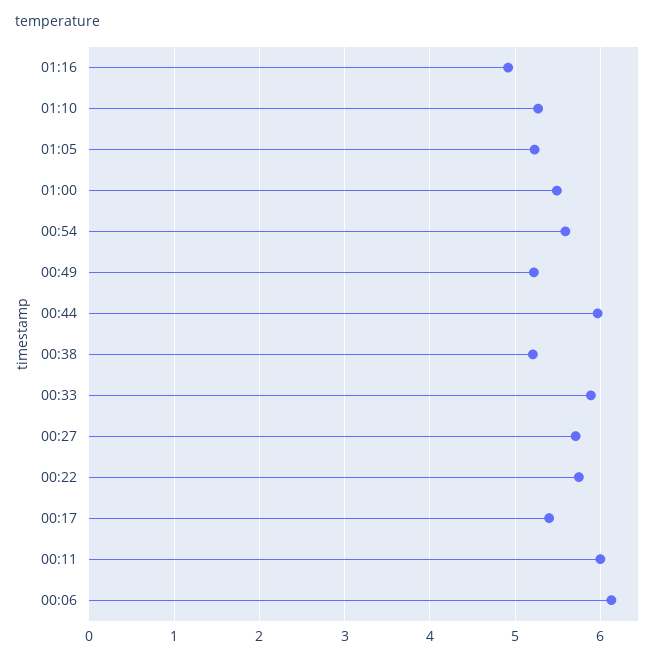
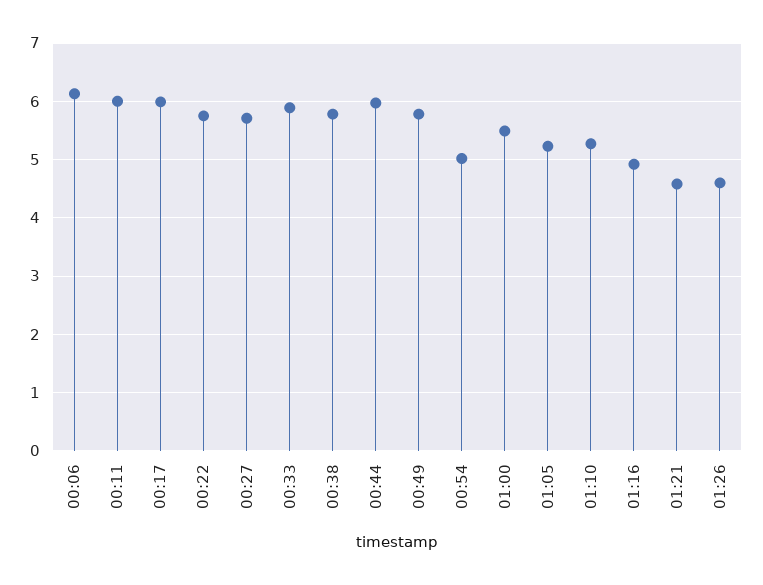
00:54: 5.6 -> 5
00:49: 5.2 -> 5.8
00:38: 5.2 -> 5.8
00:17: 5.4 -> 6
01:21: none -> 4.6
01:26: none -> 4.6

